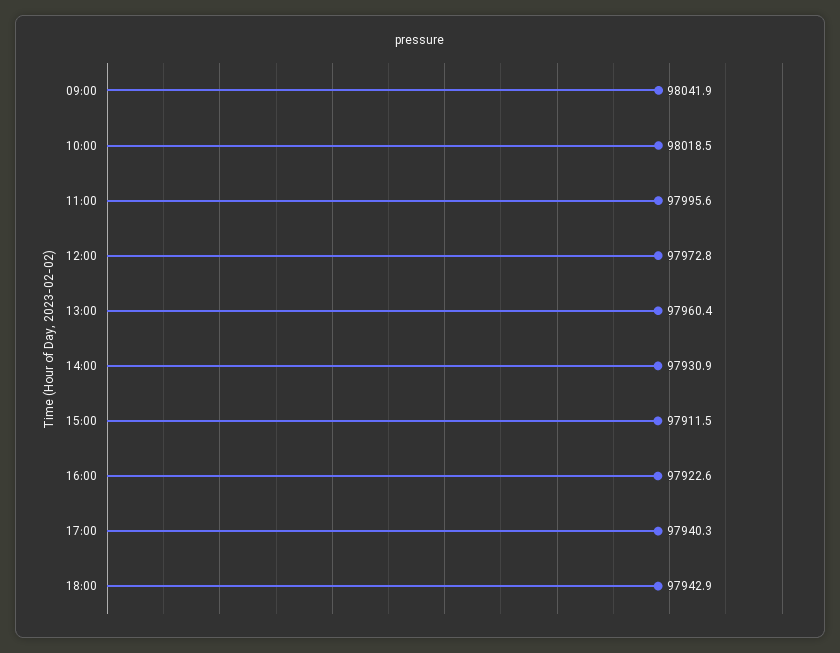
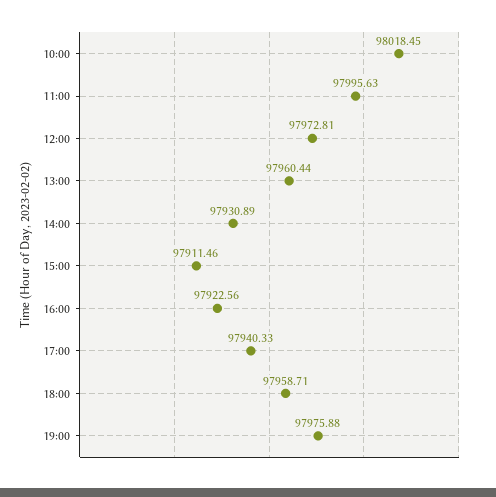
09:00: 98041.9 -> none
18:00: 97942.9 -> 97958.71
19:00: none -> 97975.88

